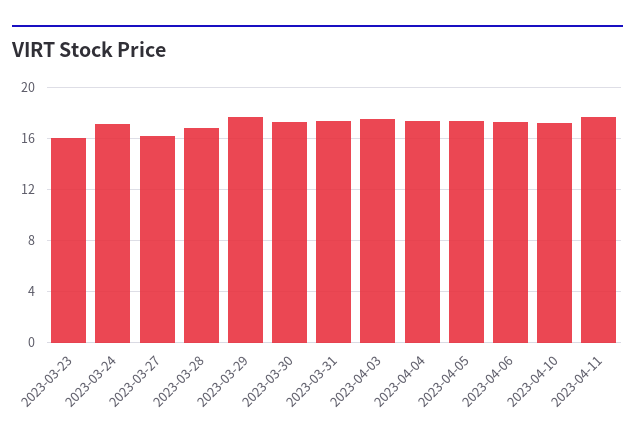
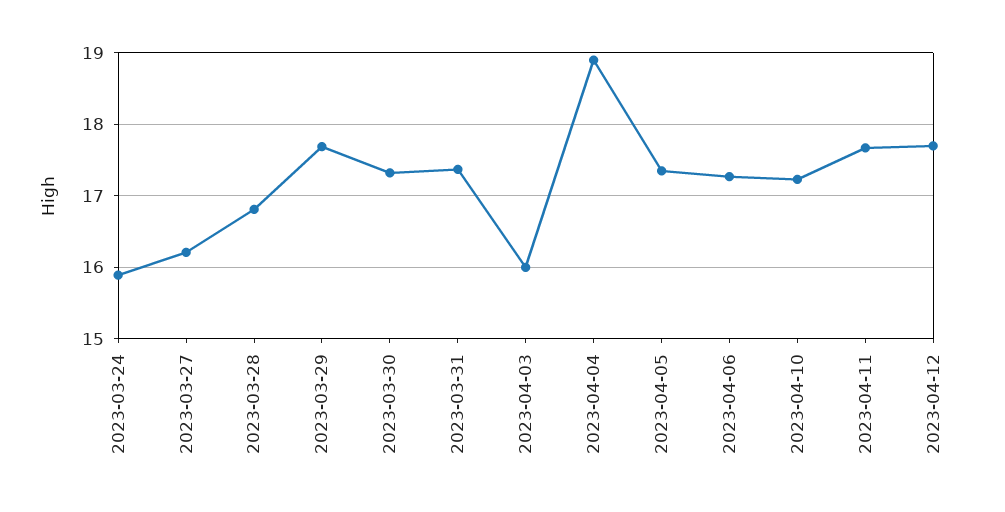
2023-03-23: 16 -> none
2023-03-24: 17 -> 15.9
2023-04-03: 17.5 -> 16
2023-04-04: 17.5 -> 18.9
2023-04-12: none -> 17.7

